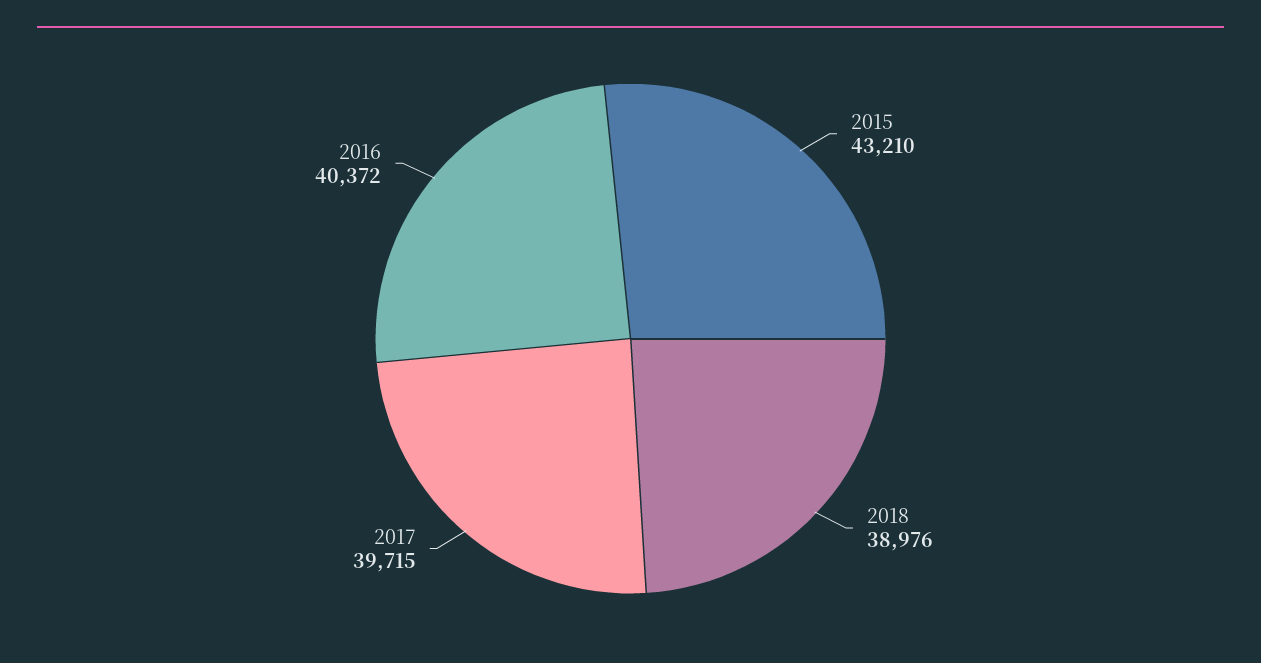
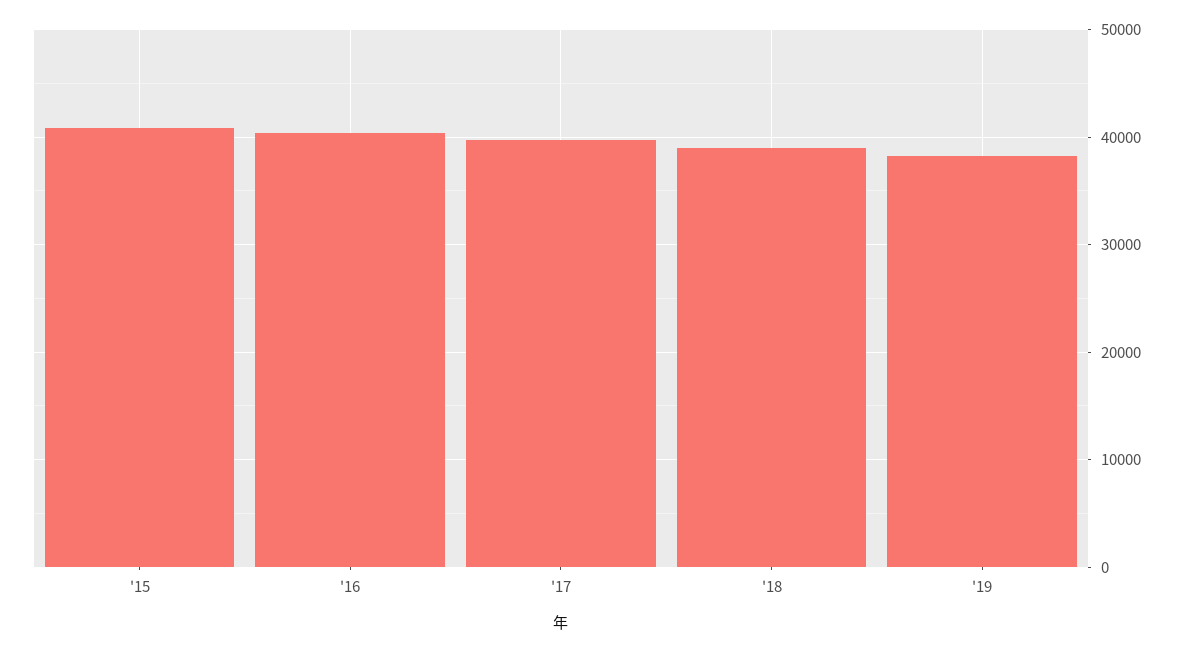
2015: 43210 -> 41000
'19: none -> 38000

